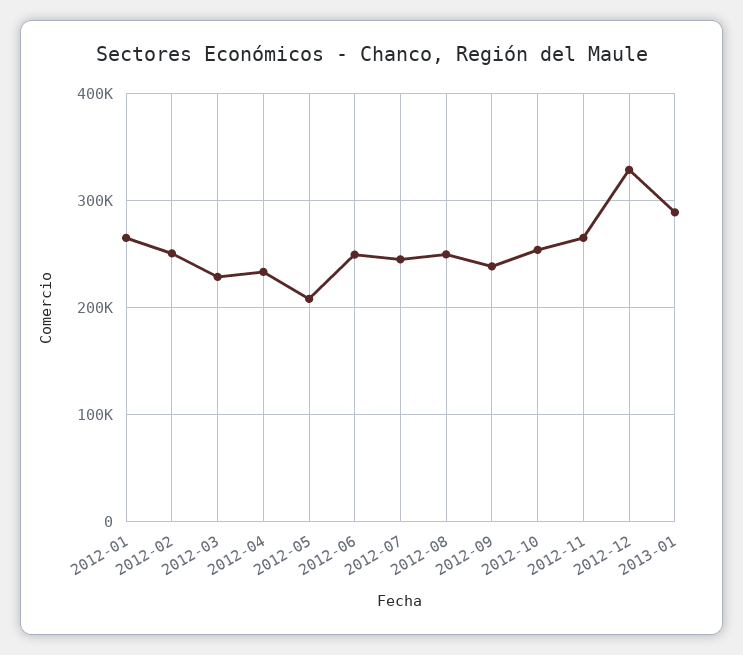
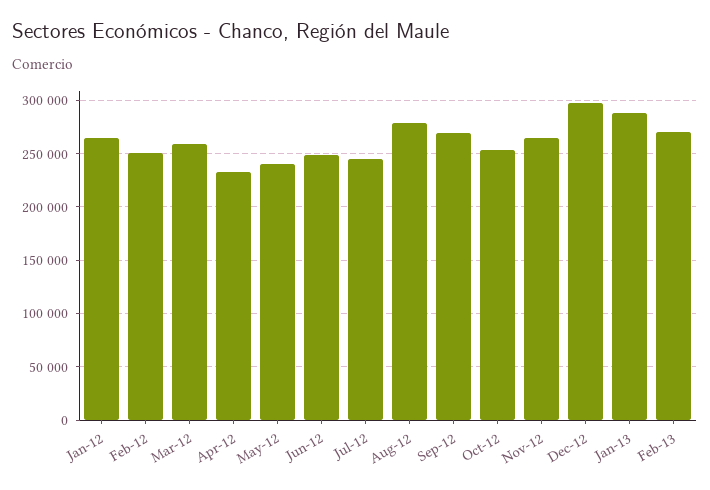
2012-03: 230000 -> 260000
2012-05: 210000 -> 240000
2012-08: 250000 -> 280000
2012-09: 240000 -> 270000
2012-12: 330000 -> 300000
Feb-13: none -> 270000

